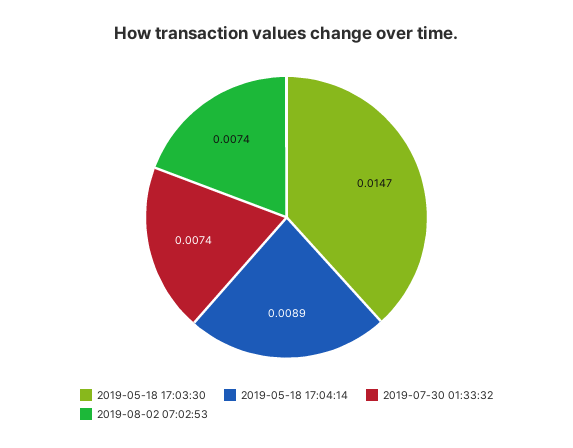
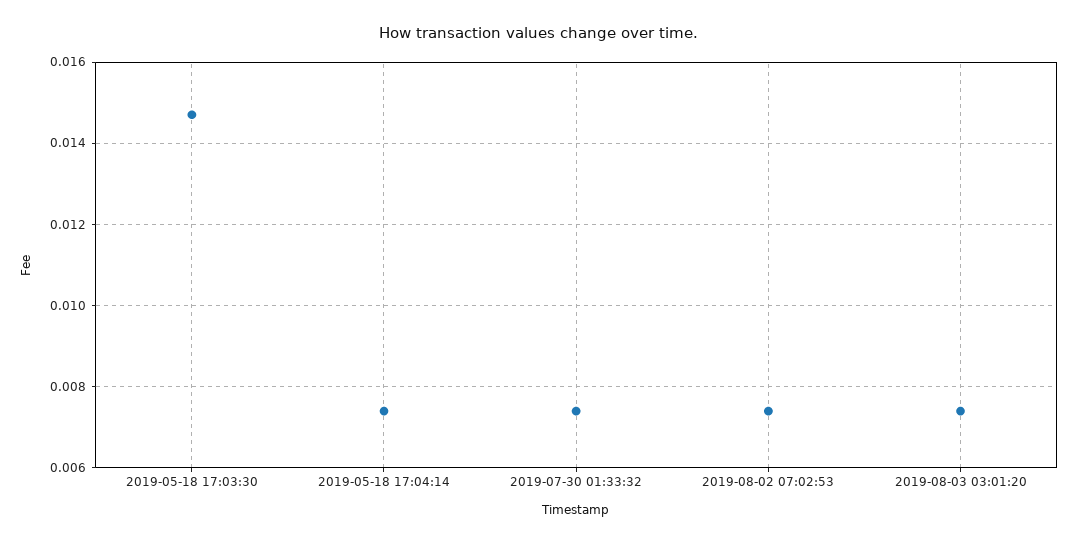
2019-05-18 17:04:14: 0.0089 -> 0.0075
2019-08-03 03:01:20: none -> 0.0075

